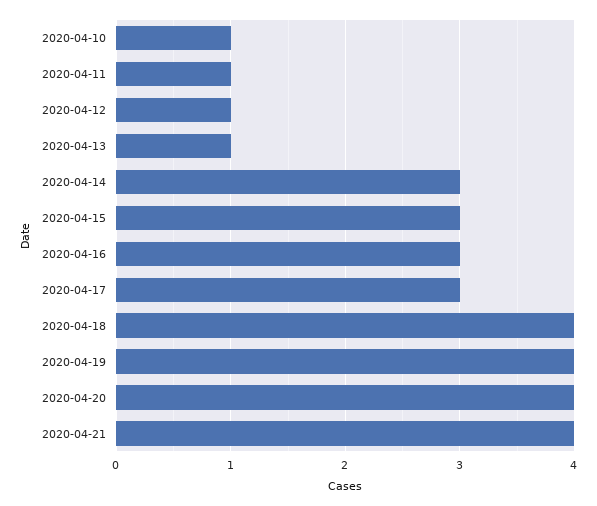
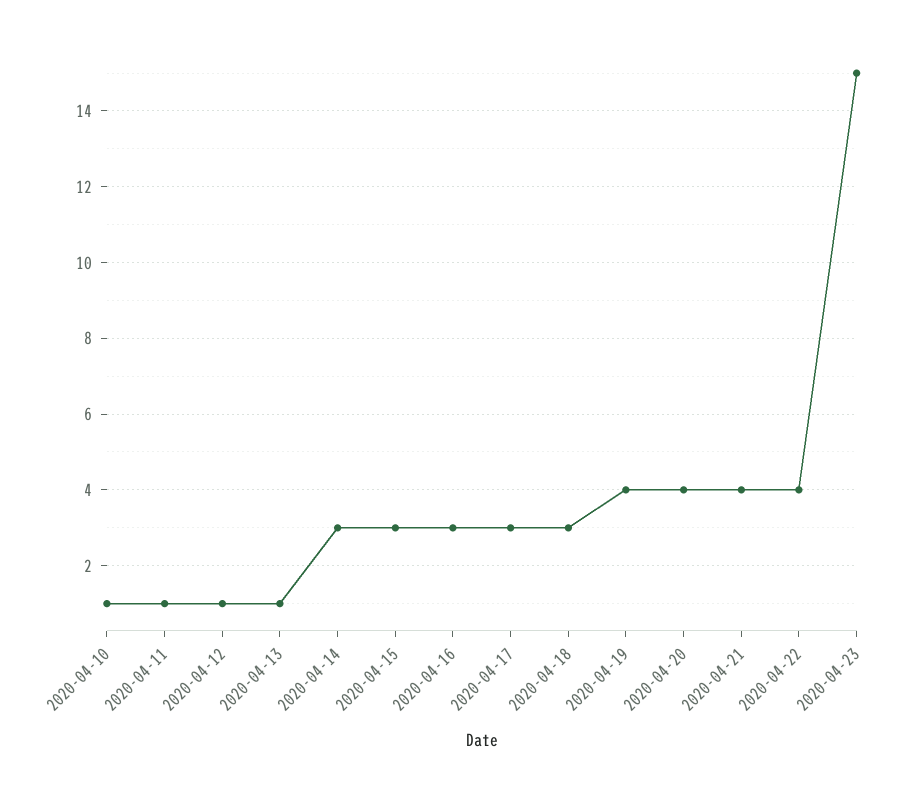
2020-04-18: 4 -> 3
2020-04-22: none -> 4
2020-04-23: none -> 15

